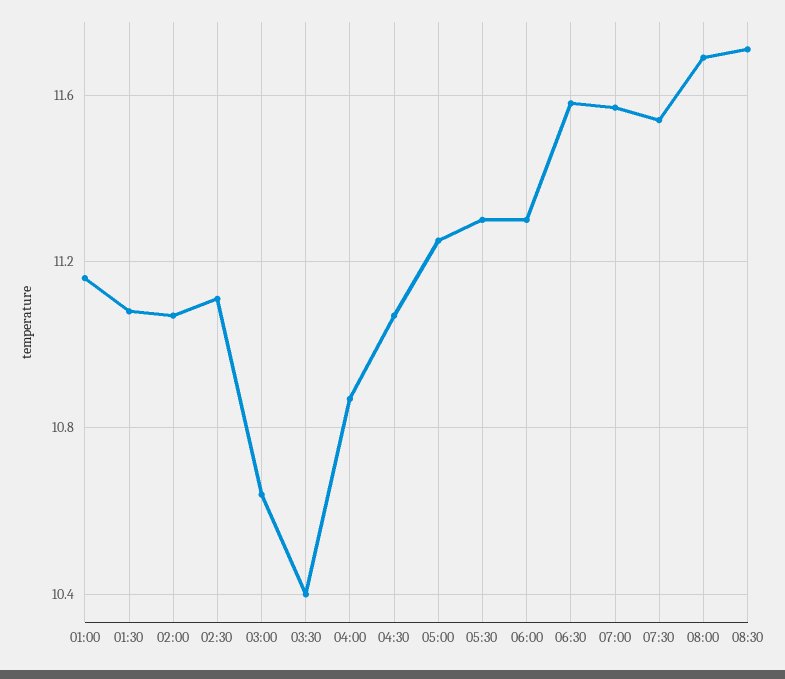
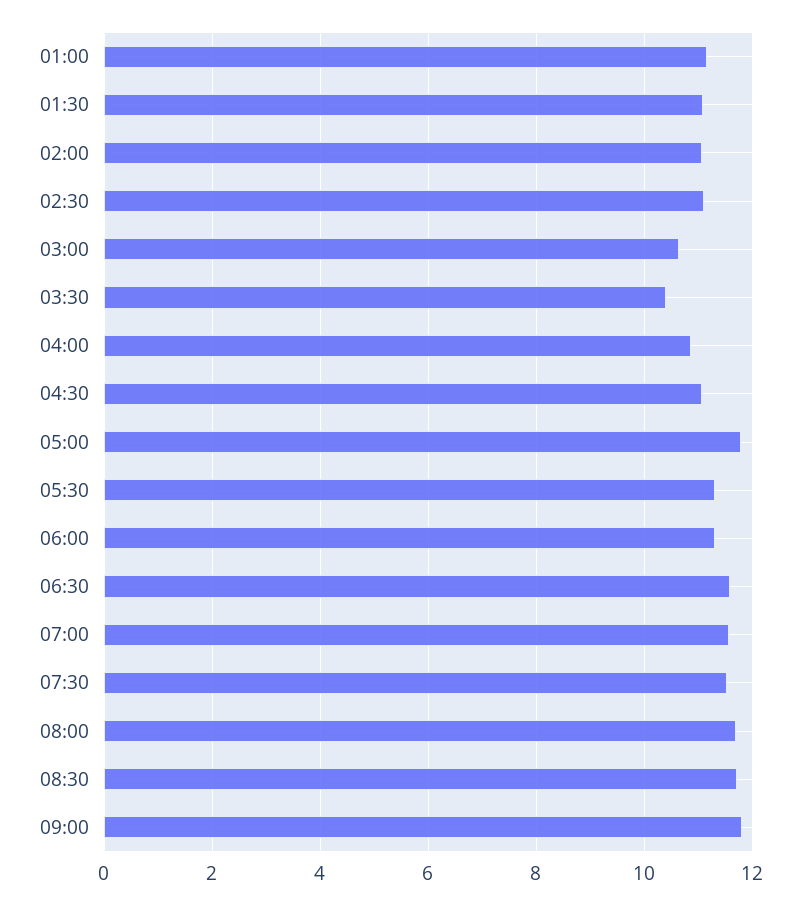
05:00: 11.25 -> 11.8
09:00: none -> 11.8

